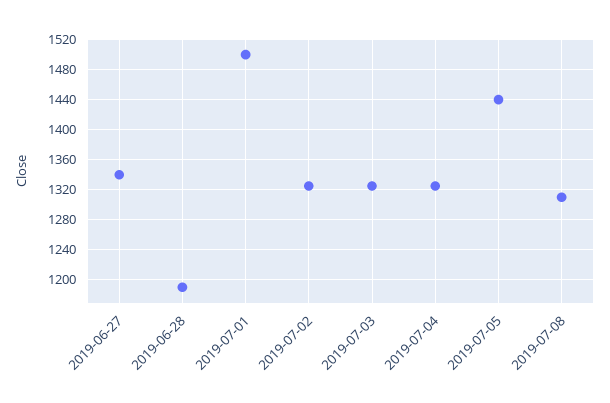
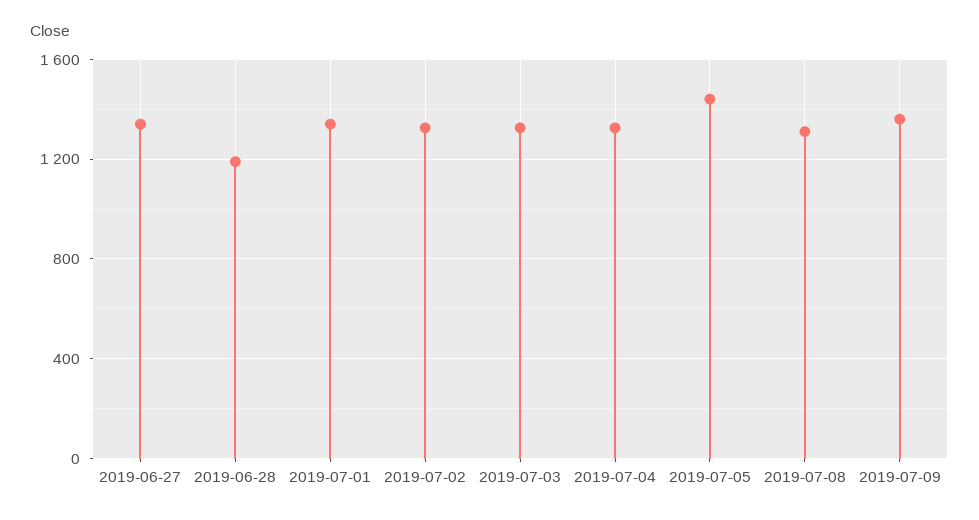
2019-07-01: 1500 -> 1350
2019-07-09: none -> 1350

